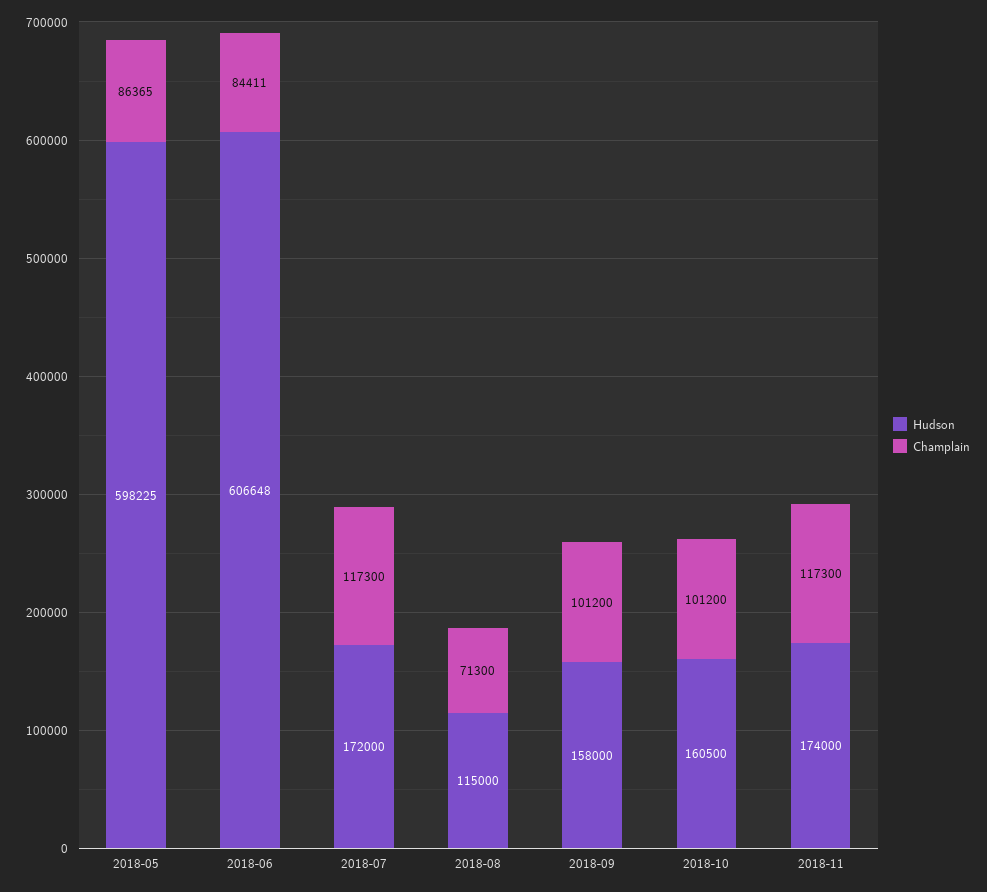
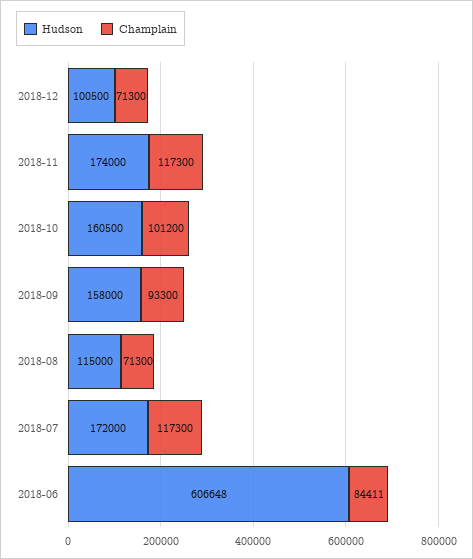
Hudson, 2018-05: 598225 -> none
Champlain, 2018-05: 86365 -> none
Champlain, 2018-09: 101200 -> 93300
Hudson, 2018-12: none -> 100500
Champlain, 2018-12: none -> 71300

